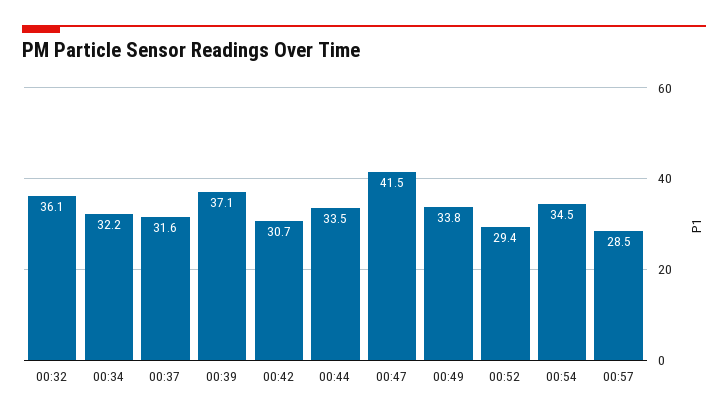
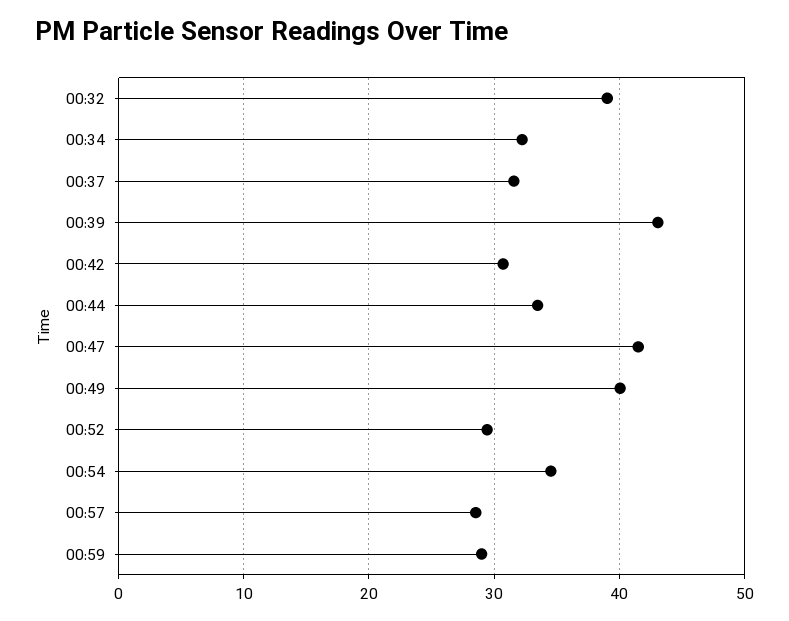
00:32: 36.1 -> 39
00:39: 37.1 -> 43
00:49: 33.8 -> 40
00:59: none -> 29

